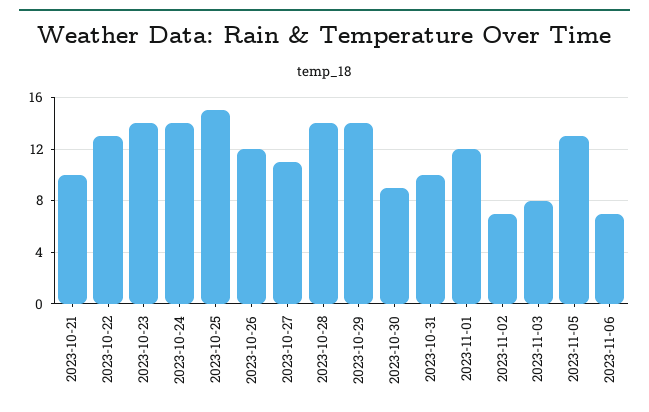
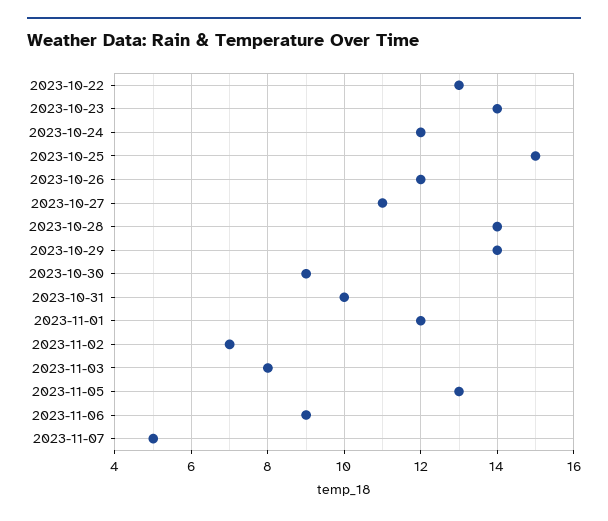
2023-10-21: 10 -> none
2023-10-24: 14 -> 12
2023-11-06: 7 -> 9
2023-11-07: none -> 5

